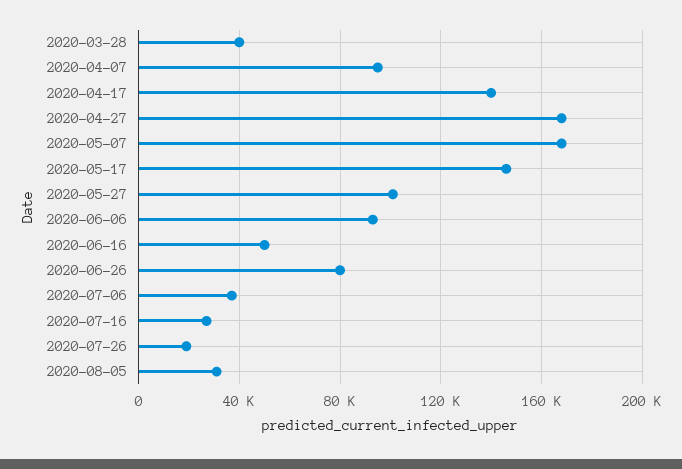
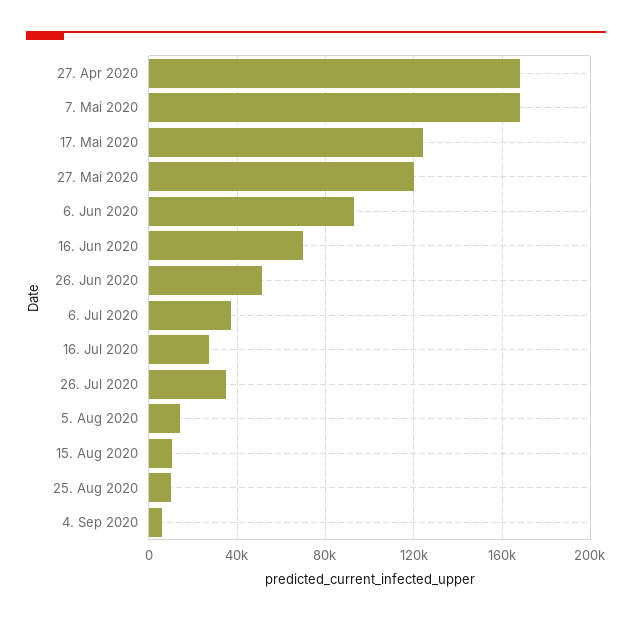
2020-03-28: 40000 -> none
2020-04-07: 95000 -> none
2020-04-17: 140000 -> none
2020-05-17: 145000 -> 125000
2020-05-27: 100000 -> 120000
2020-06-16: 50000 -> 70000
2020-06-26: 80000 -> 50000
2020-07-26: 20000 -> 35000
2020-08-05: 30000 -> 15000
15. Aug 2020: none -> 10000
25. Aug 2020: none -> 10000
4. Sep 2020: none -> 5000

